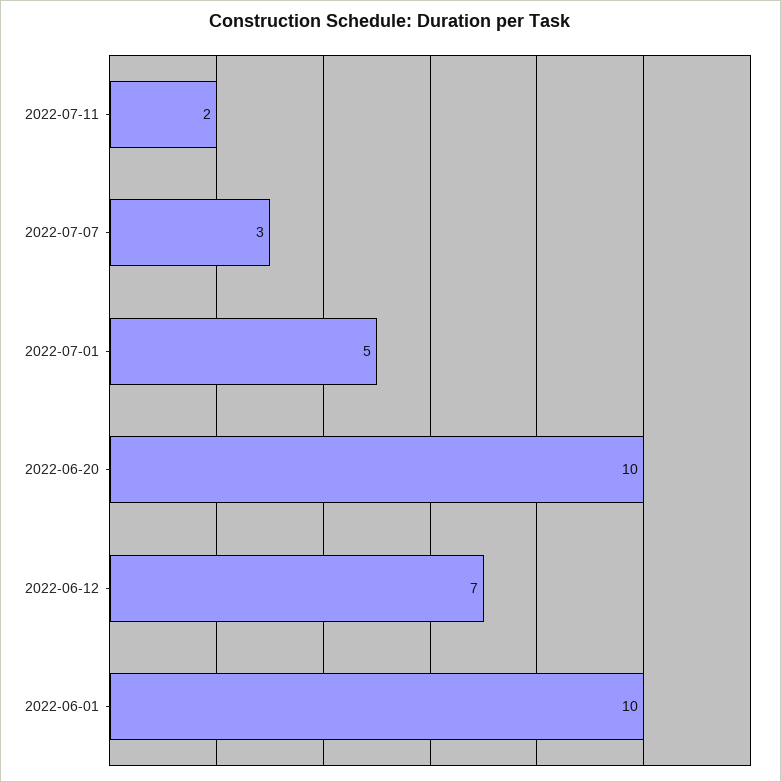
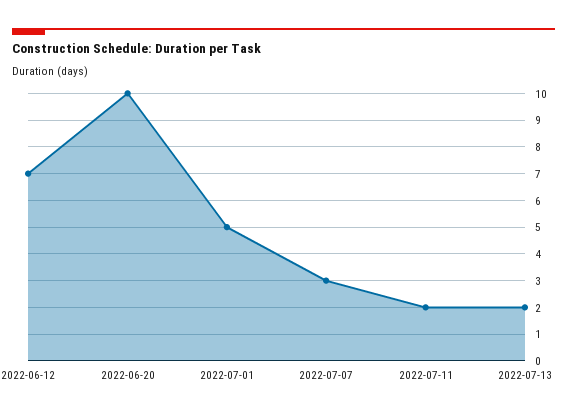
2022-06-01: 10 -> none
2022-07-13: none -> 2

